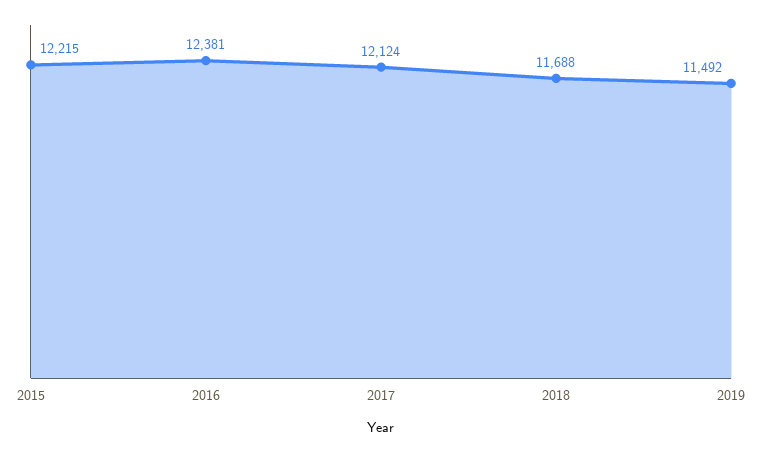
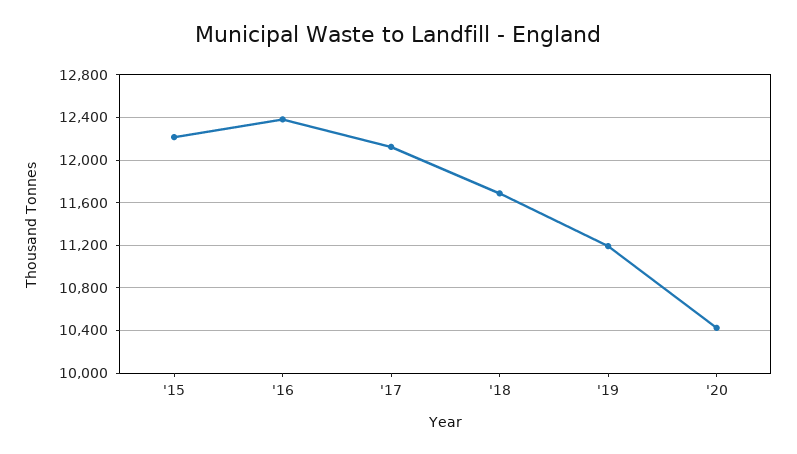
2019: 11492 -> 11200
'20: none -> 10400

